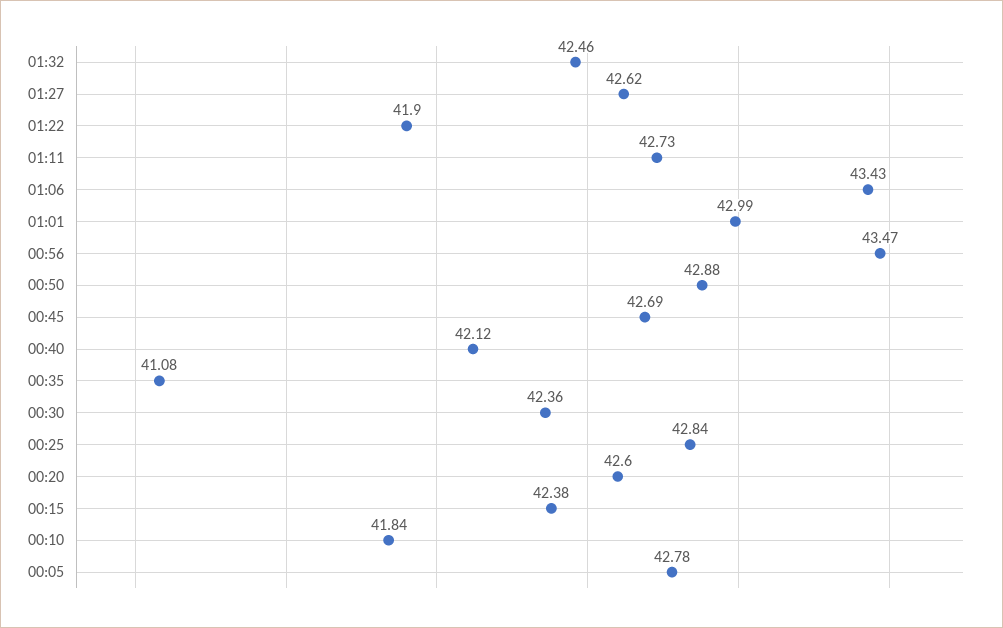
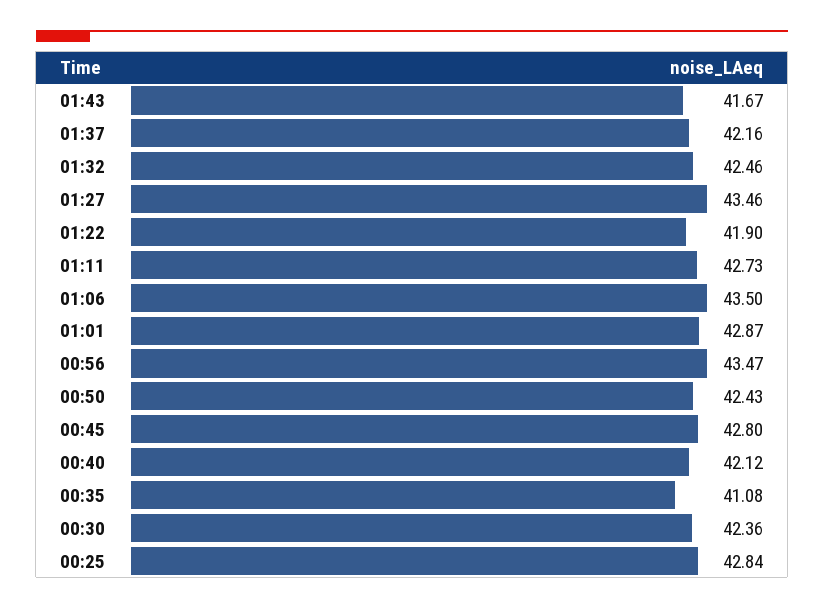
01:27: 42.62 -> 43.46
01:06: 43.43 -> 43.5
01:01: 42.99 -> 42.87
00:50: 42.88 -> 42.43
00:45: 42.69 -> 42.8
00:20: 42.6 -> none
00:15: 42.38 -> none
00:10: 41.84 -> none
00:05: 42.78 -> none
01:43: none -> 41.67
01:37: none -> 42.16

